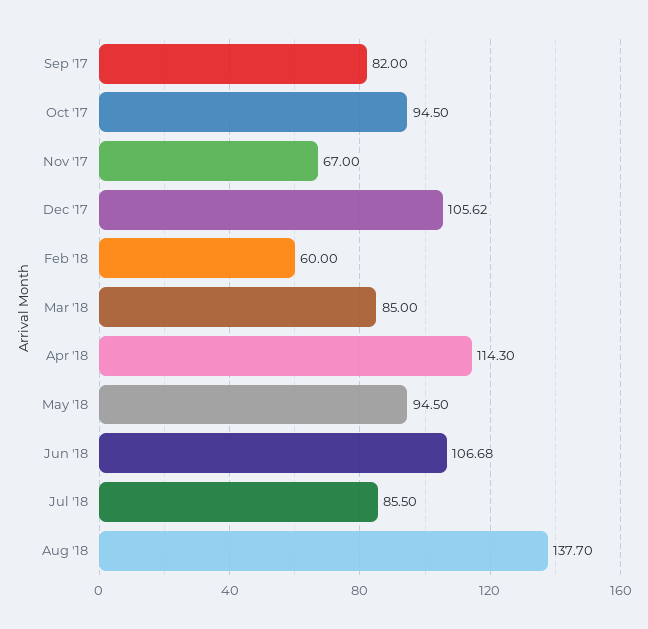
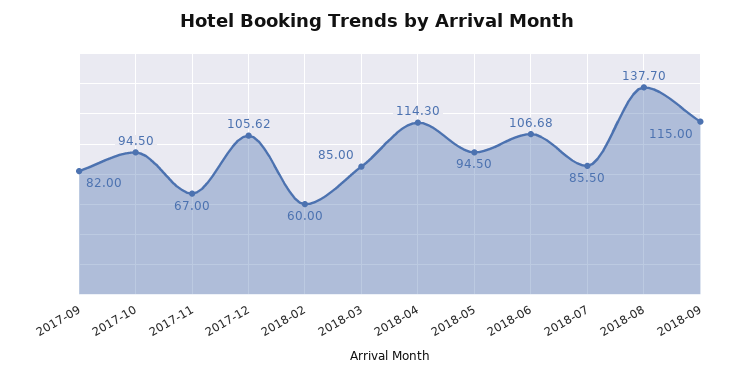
2018-09: none -> 115

